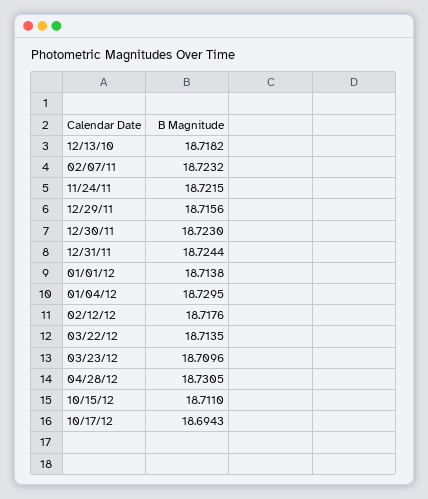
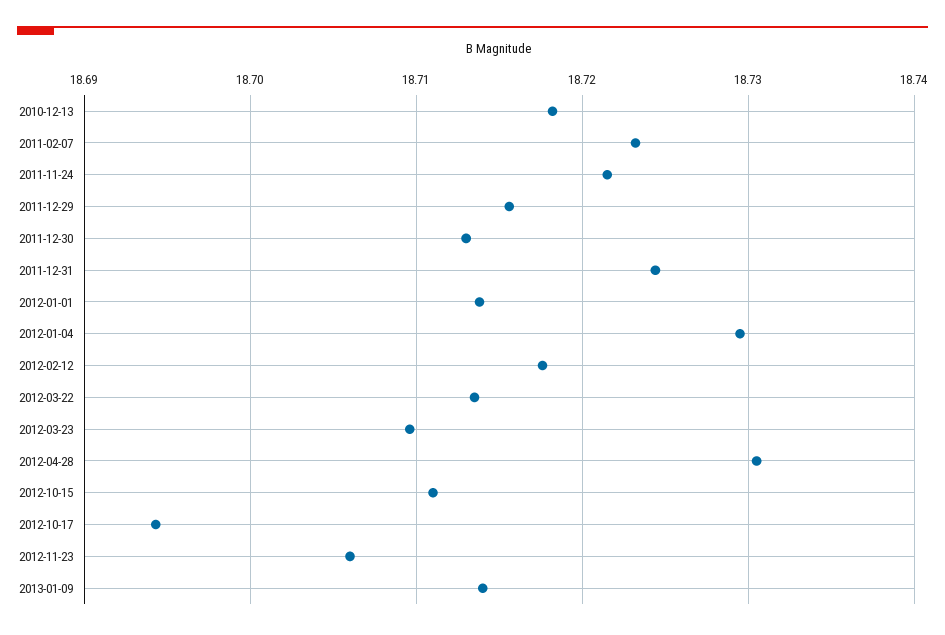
12/30/11: 18.723 -> 18.713
2012-11-23: none -> 18.706
2013-01-09: none -> 18.714

